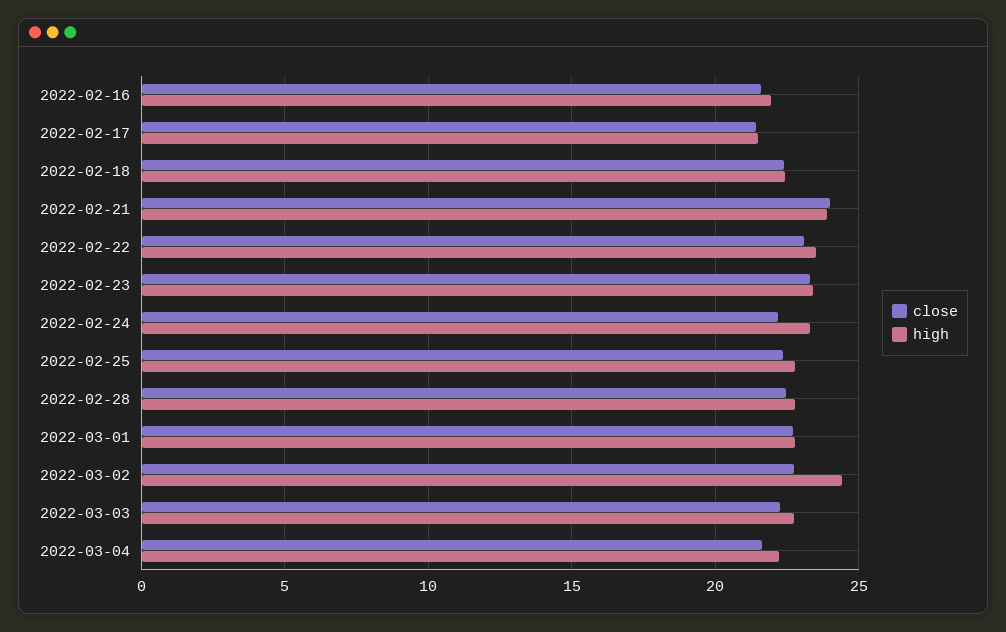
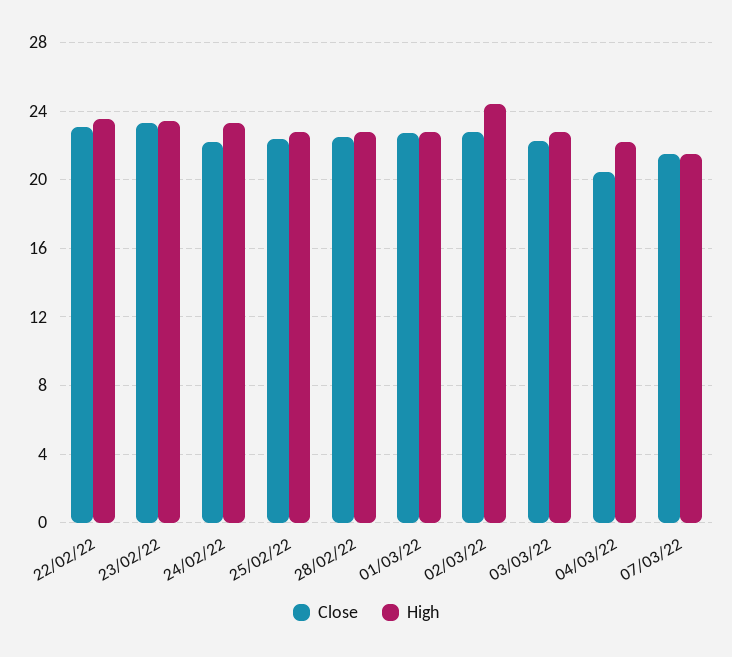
close, 2022-02-16: 21.5 -> none
high, 2022-02-16: 22 -> none
close, 2022-02-17: 21.5 -> none
high, 2022-02-17: 21.5 -> none
close, 2022-02-18: 22.5 -> none
high, 2022-02-18: 22.5 -> none
close, 2022-02-21: 24 -> none
high, 2022-02-21: 24 -> none
close, 2022-03-04: 21.5 -> 20.5
close, 07/03/22: none -> 21.5
high, 07/03/22: none -> 21.5

